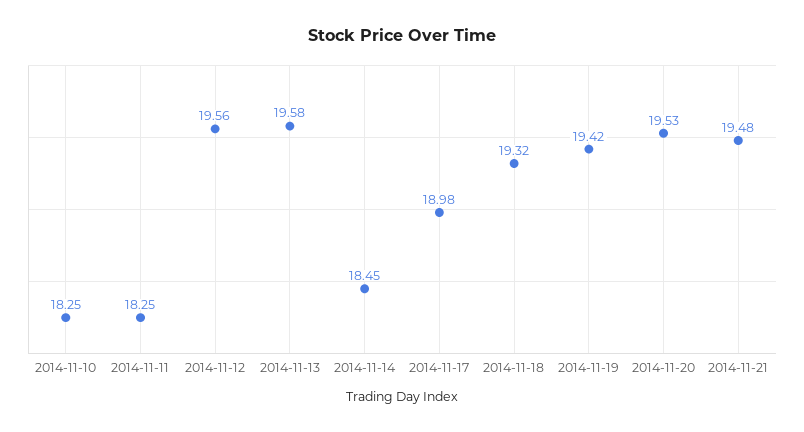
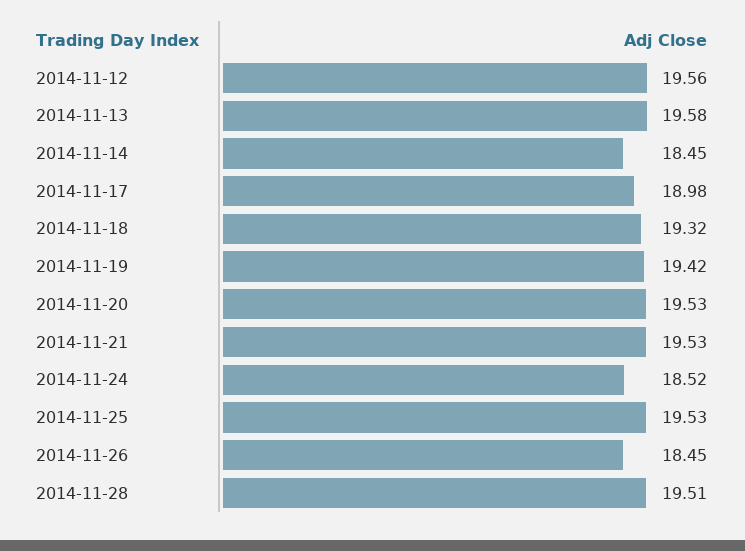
2014-11-10: 18.25 -> none
2014-11-11: 18.25 -> none
2014-11-21: 19.48 -> 19.53
2014-11-24: none -> 18.52
2014-11-25: none -> 19.53
2014-11-26: none -> 18.45
2014-11-28: none -> 19.51

